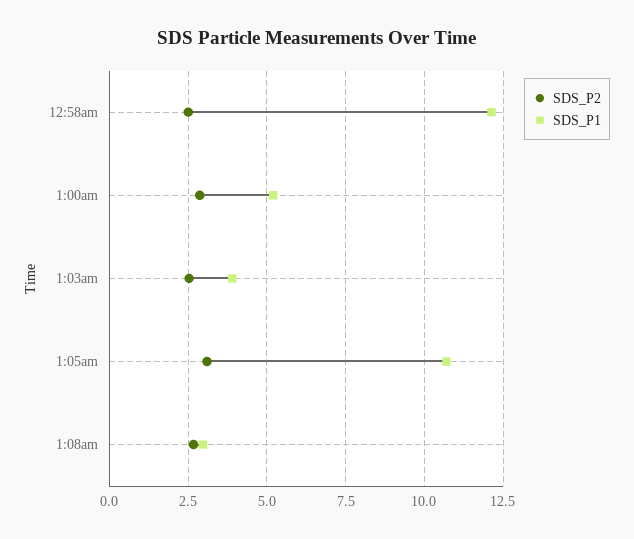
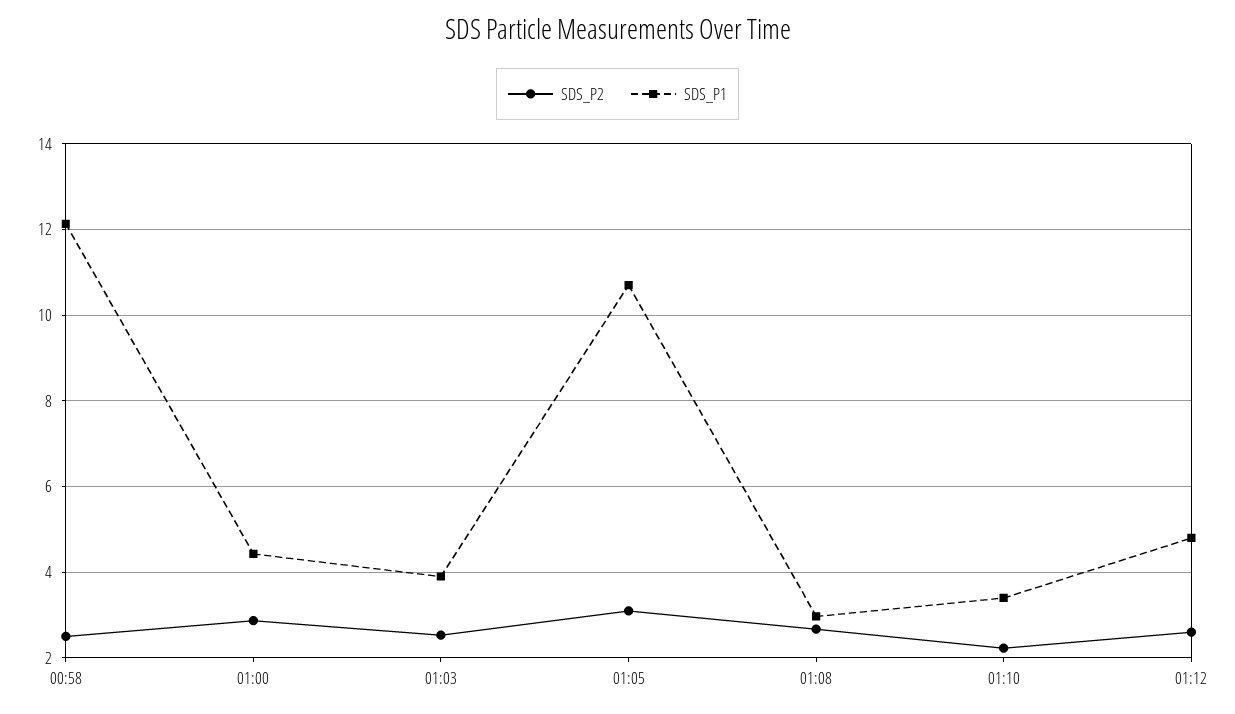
SDS_P1, 1:00am: 5.25 -> 4.4
SDS_P2, 01:10: none -> 2.2
SDS_P1, 01:10: none -> 3.4
SDS_P2, 01:12: none -> 2.6
SDS_P1, 01:12: none -> 4.8

